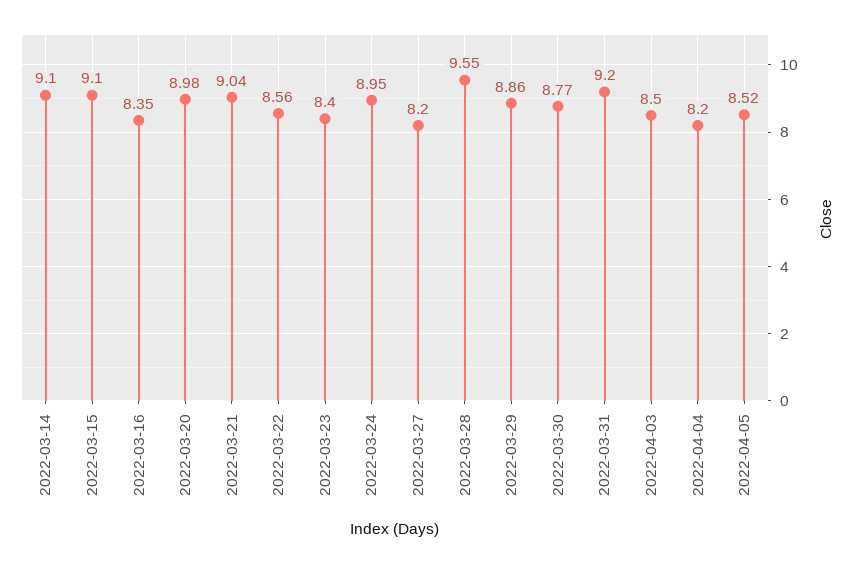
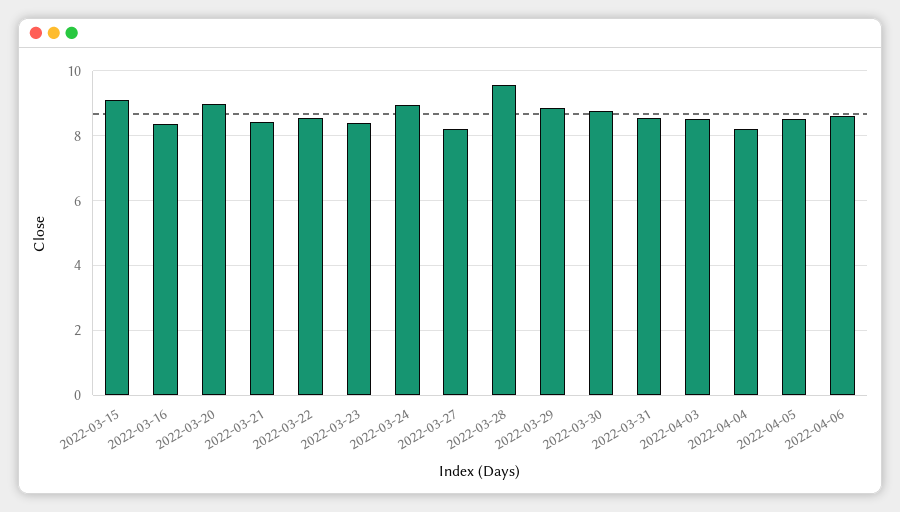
2022-03-14: 9.1 -> none
2022-03-21: 9.04 -> 8.4
2022-03-31: 9.2 -> 8.6
2022-04-06: none -> 8.6

